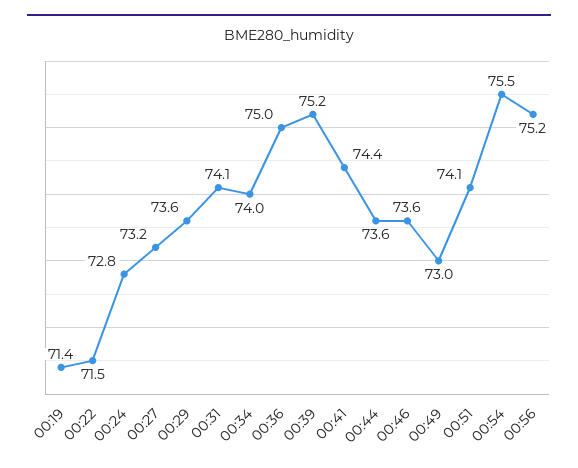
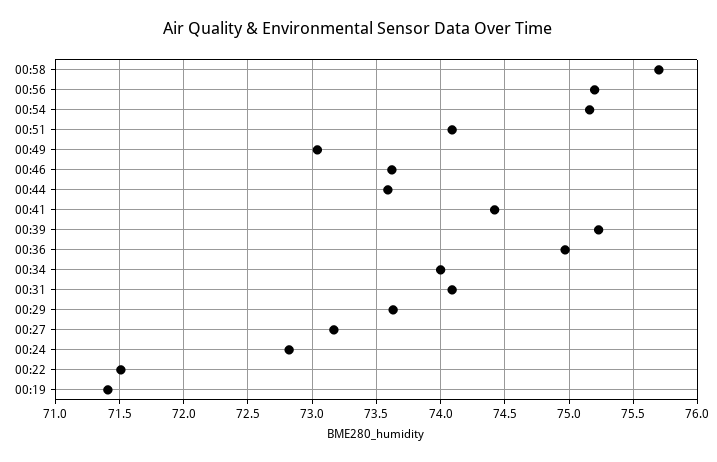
00:54: 75.5 -> 75.15
00:58: none -> 75.7

